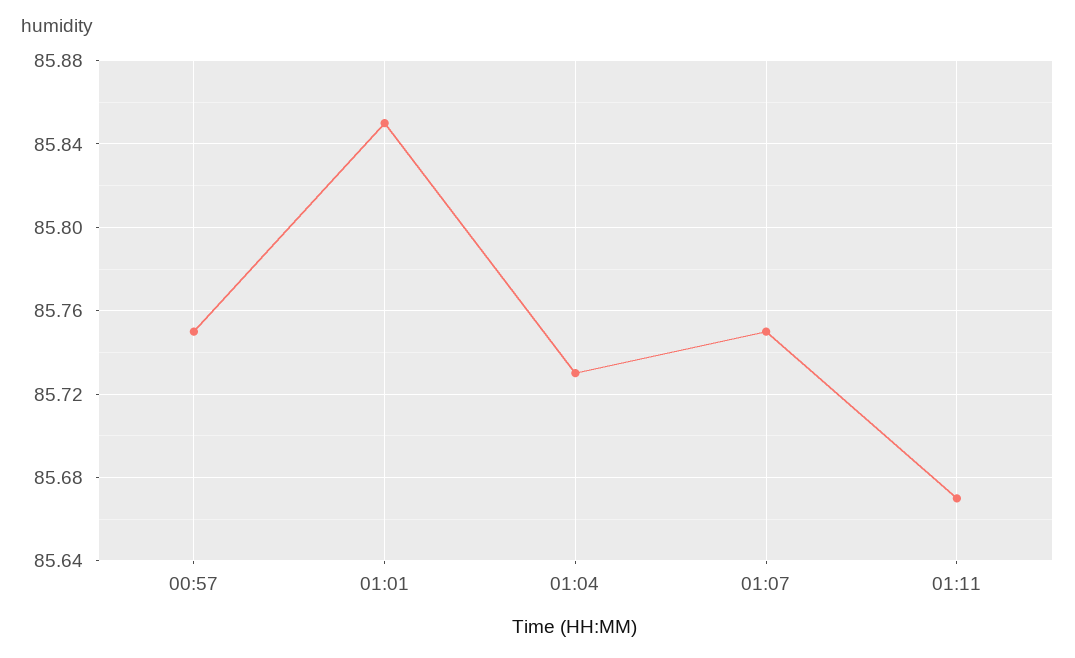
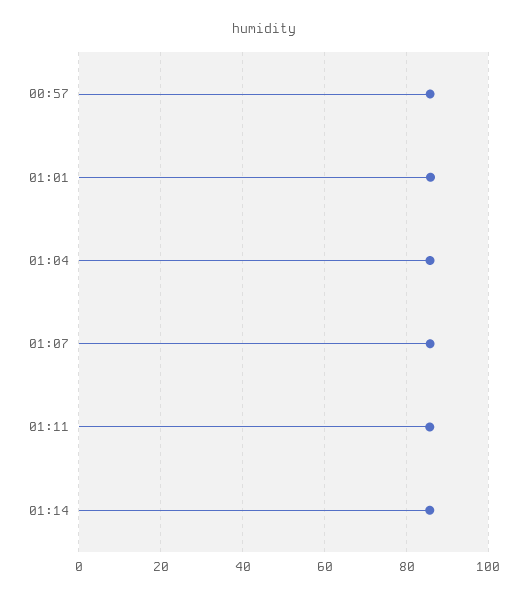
01:14: none -> 86

